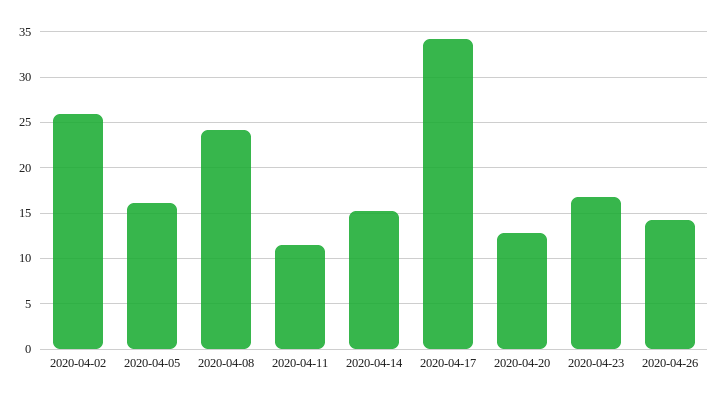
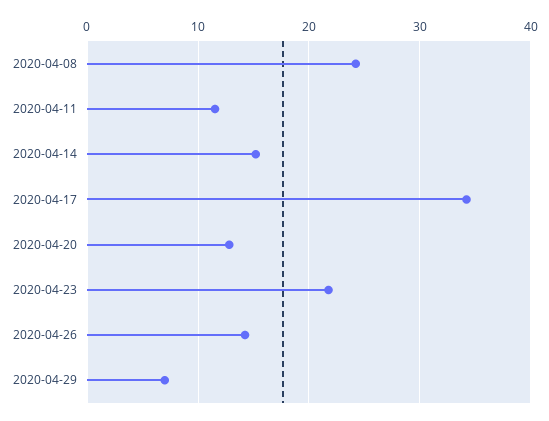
2020-04-02: 26 -> none
2020-04-05: 16 -> none
2020-04-23: 17 -> 22
2020-04-29: none -> 7

